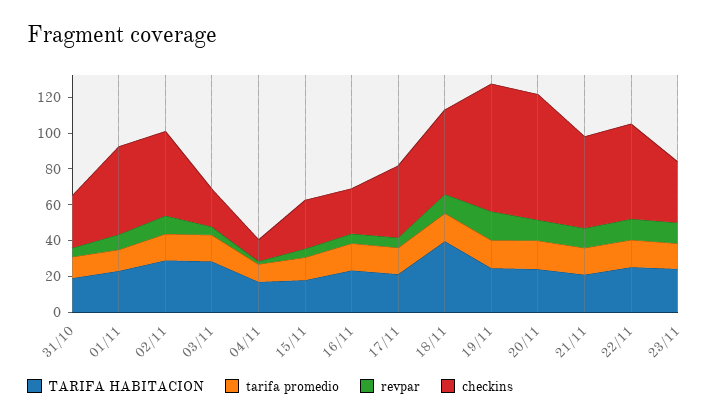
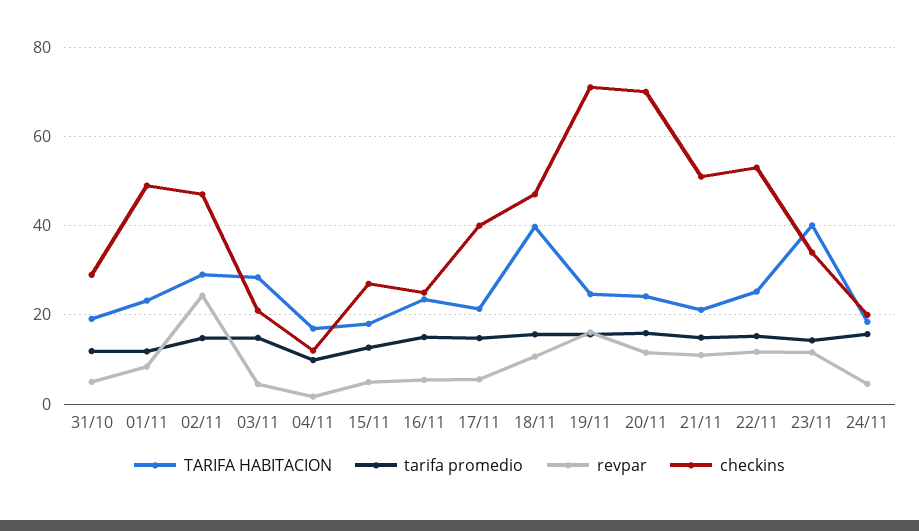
revpar, 02/11: 10 -> 24
TARIFA HABITACION, 23/11: 25 -> 40
TARIFA HABITACION, 24/11: none -> 18
tarifa promedio, 24/11: none -> 16
revpar, 24/11: none -> 4
checkins, 24/11: none -> 20

